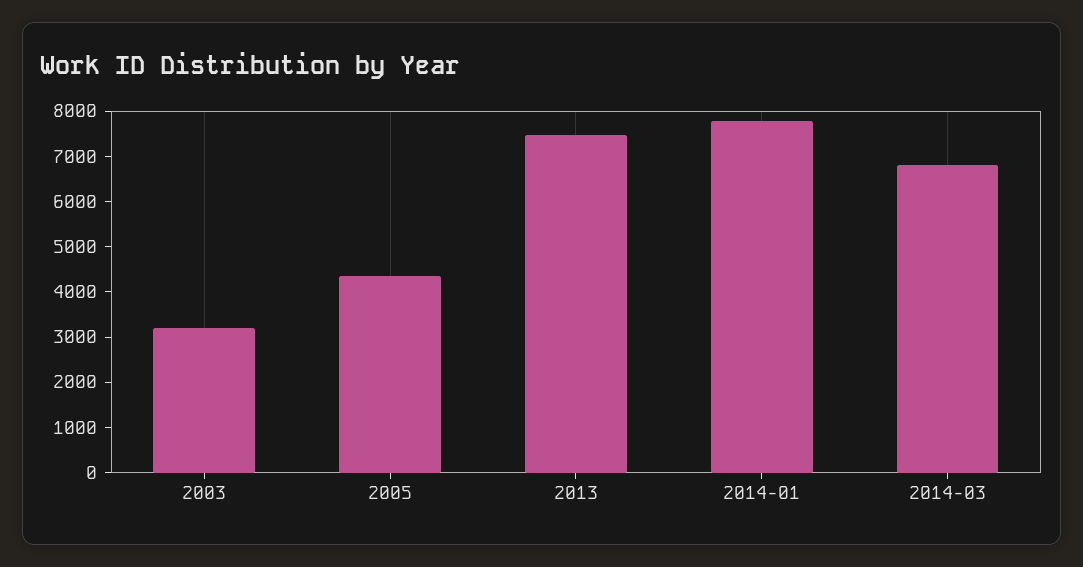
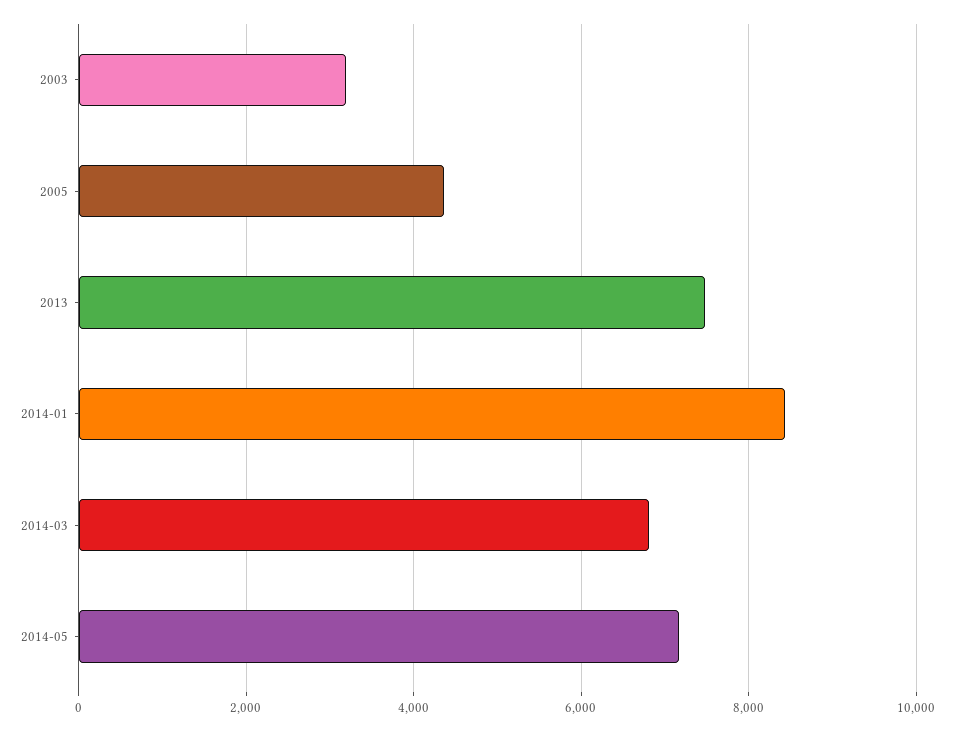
2014-01: 7800 -> 8400
2014-05: none -> 7200

